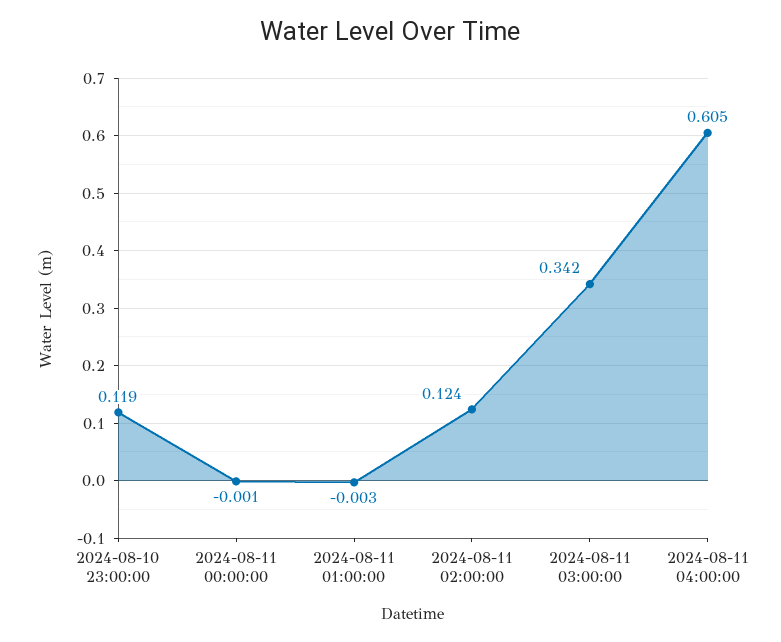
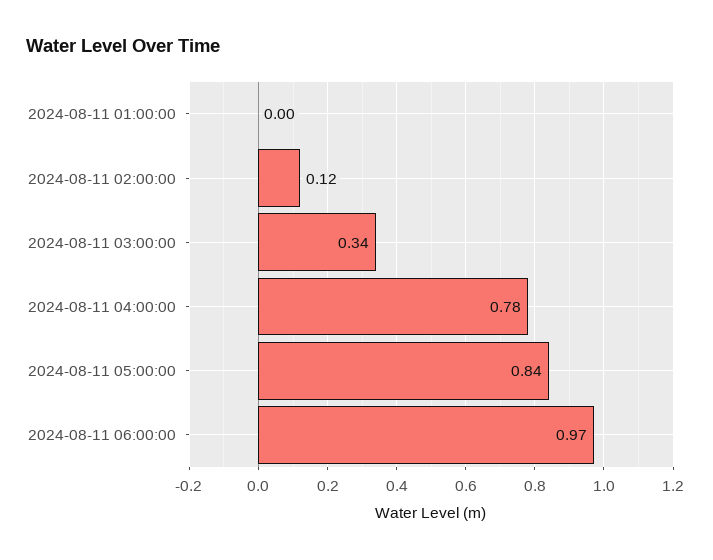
2024-08-10 23:00:00: 0.119 -> none
2024-08-11 00:00:00: -0.001 -> none
2024-08-11 04:00:00: 0.605 -> 0.78
2024-08-11 05:00:00: none -> 0.84
2024-08-11 06:00:00: none -> 0.97

